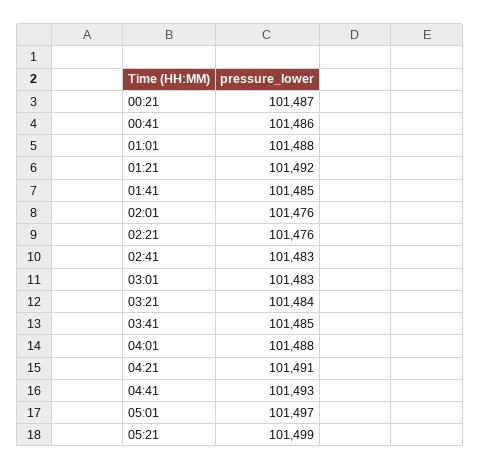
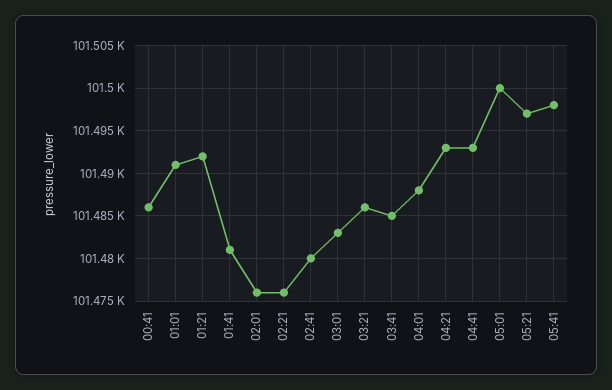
00:21: 101487 -> none
01:01: 101488 -> 101491
01:41: 101485 -> 101481
02:41: 101483 -> 101480
03:21: 101484 -> 101486
04:21: 101491 -> 101493
05:01: 101497 -> 101500
05:21: 101499 -> 101497
05:41: none -> 101498

